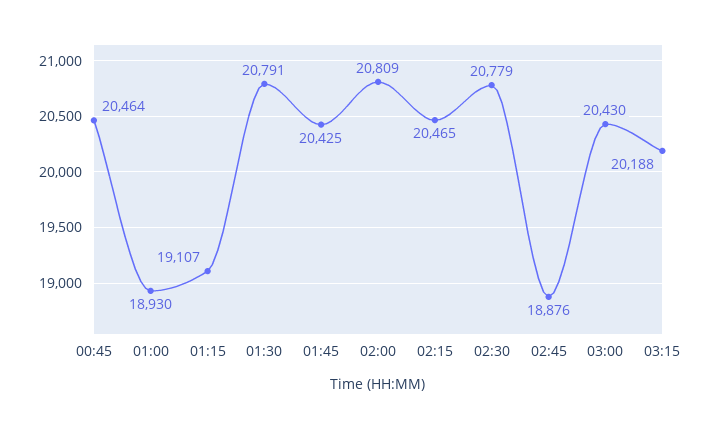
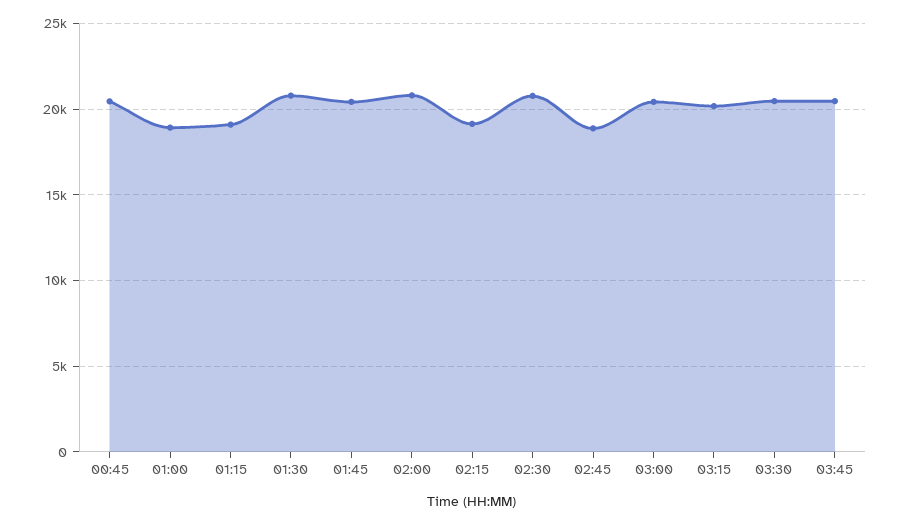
02:15: 20465 -> 19000
03:30: none -> 20500
03:45: none -> 20500

